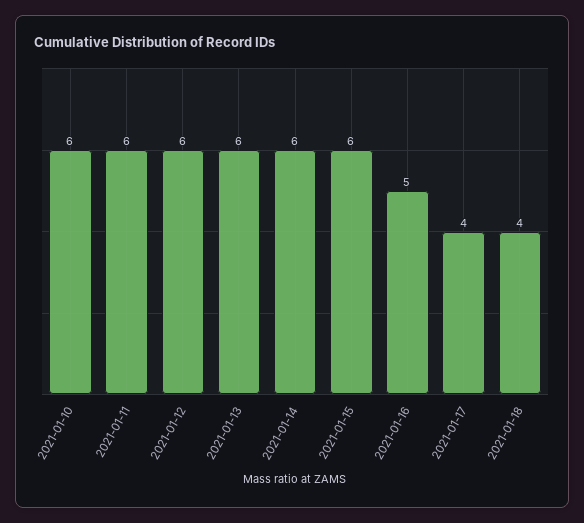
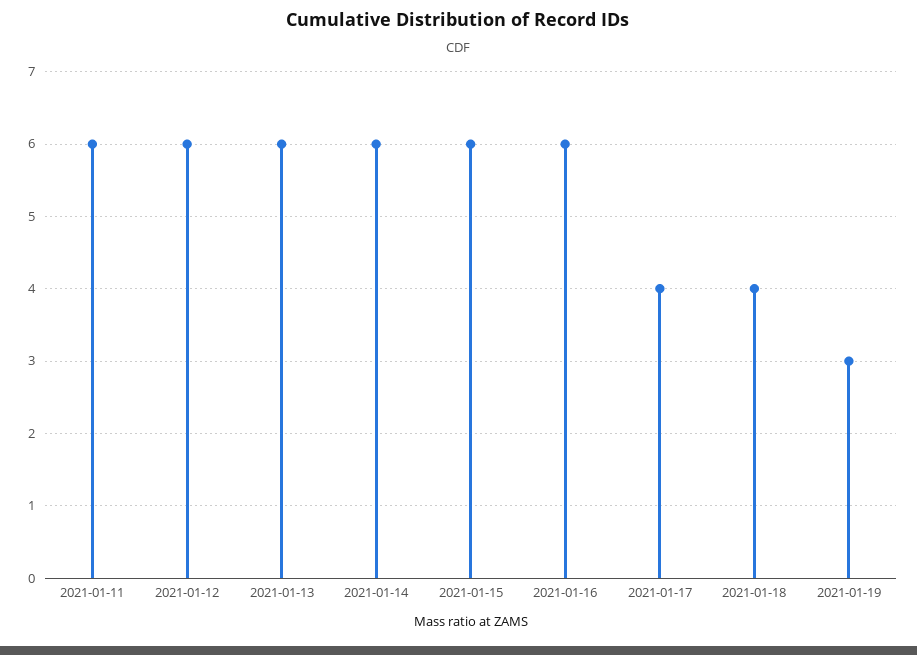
2021-01-10: 6 -> none
2021-01-16: 5 -> 6
2021-01-19: none -> 3

